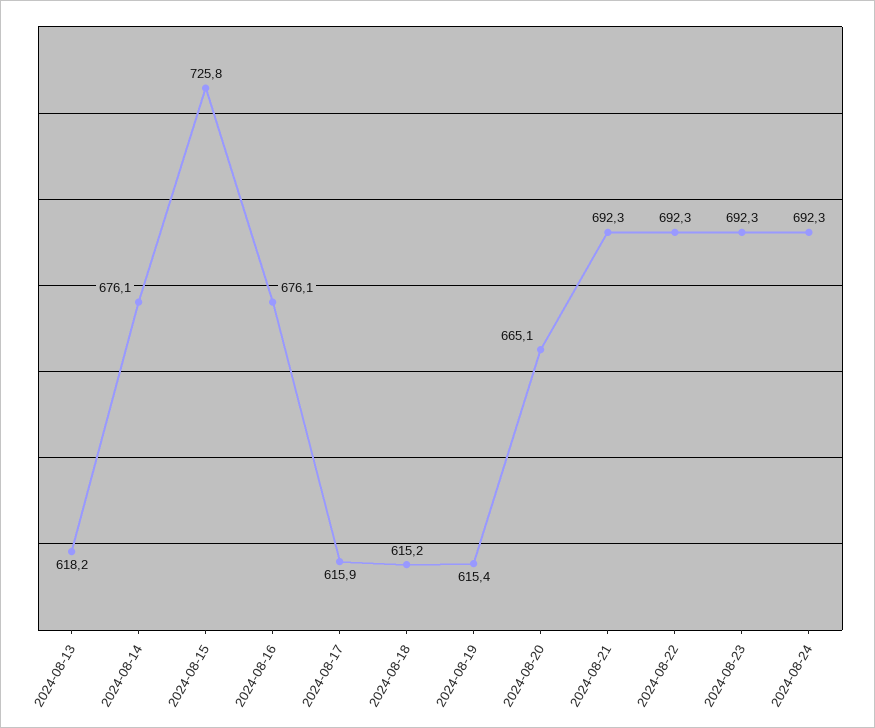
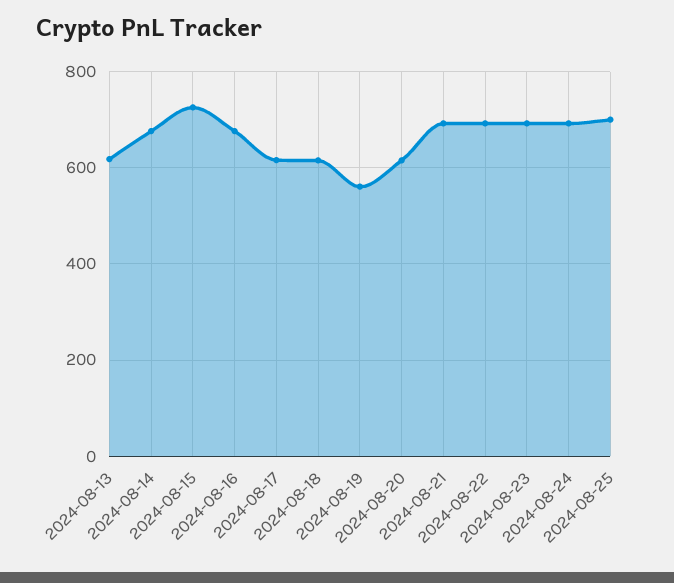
2024-08-19: 615.4 -> 560
2024-08-20: 665.1 -> 620
2024-08-25: none -> 700

